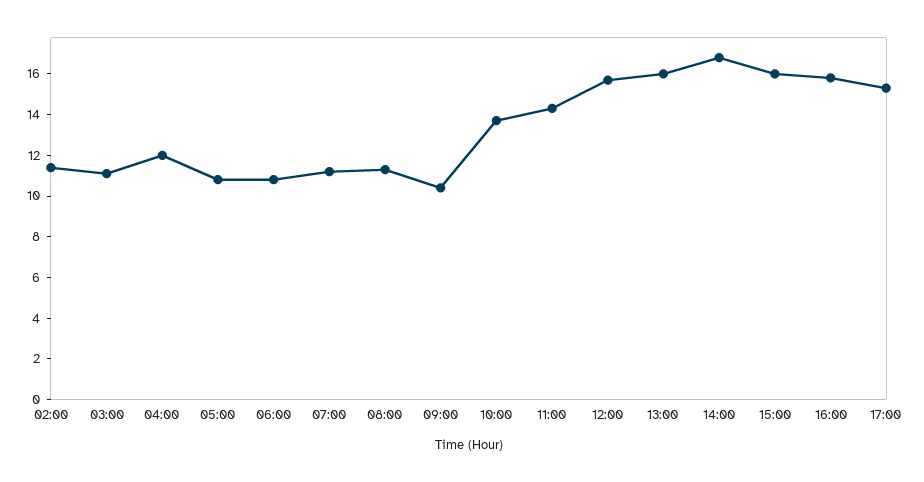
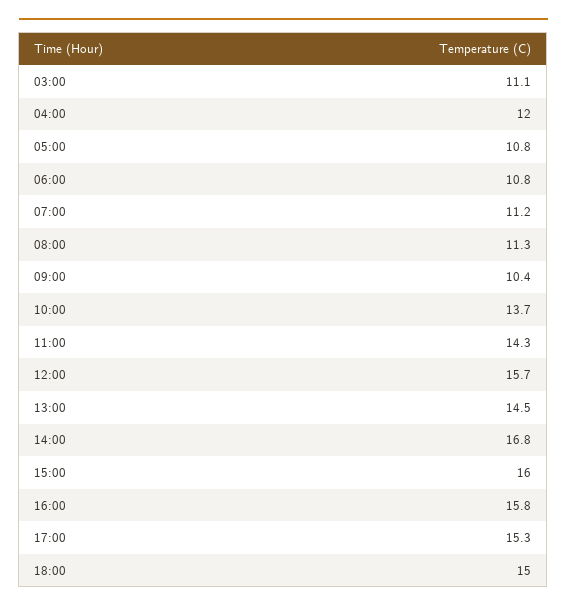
02:00: 11.5 -> none
13:00: 16 -> 14.5
18:00: none -> 15

